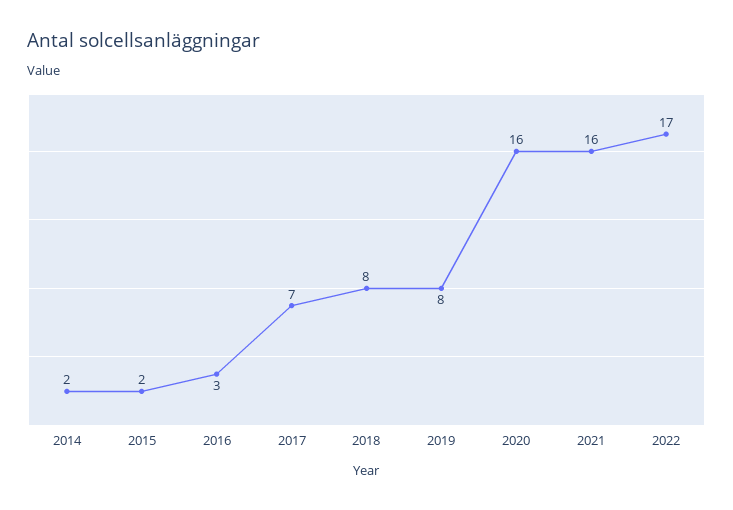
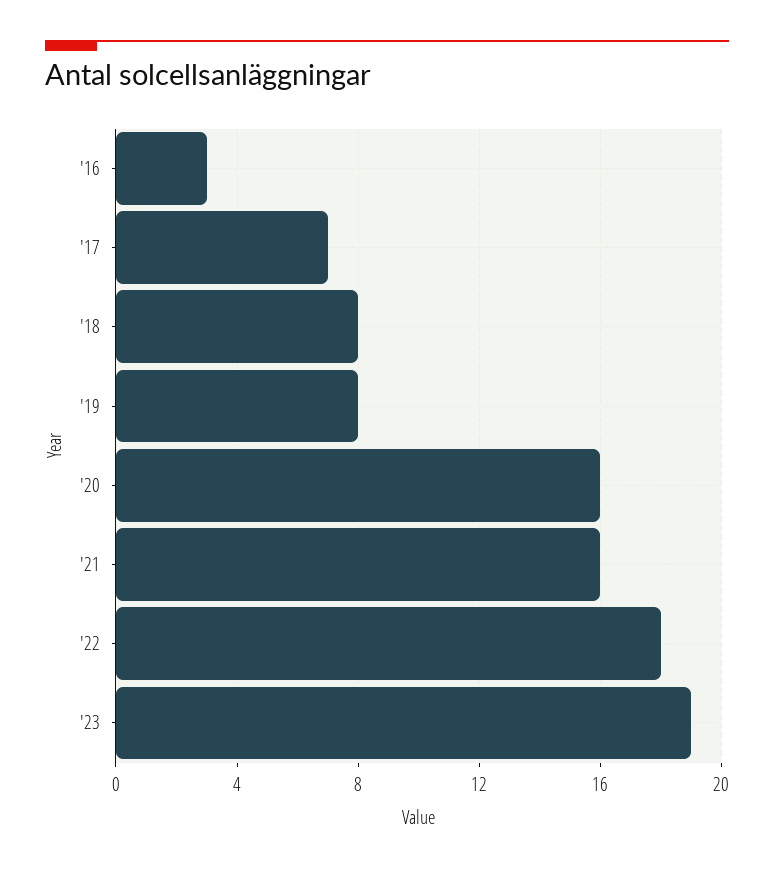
2014: 2 -> none
2015: 2 -> none
2022: 17 -> 18
'23: none -> 19

